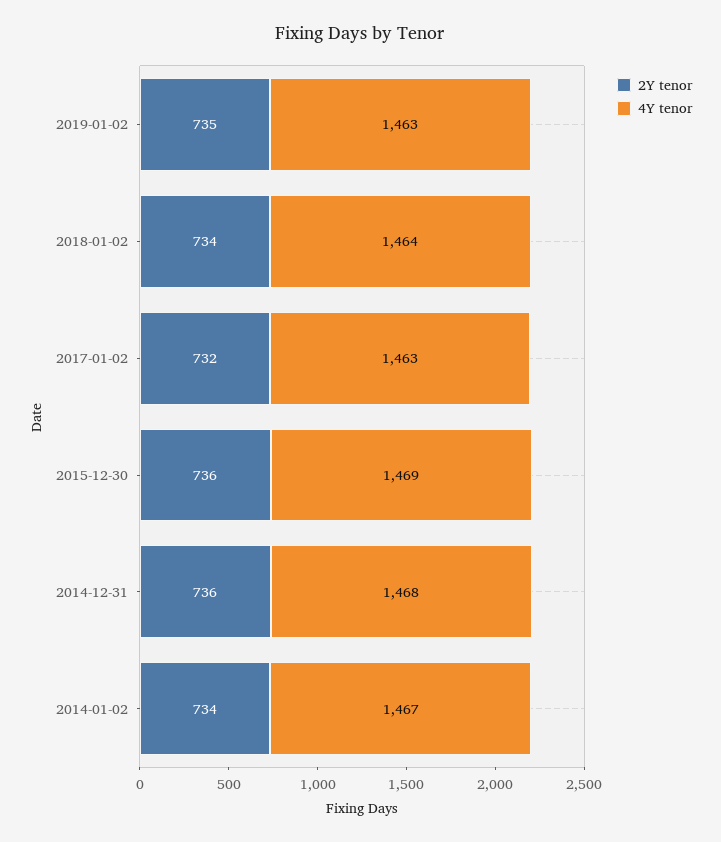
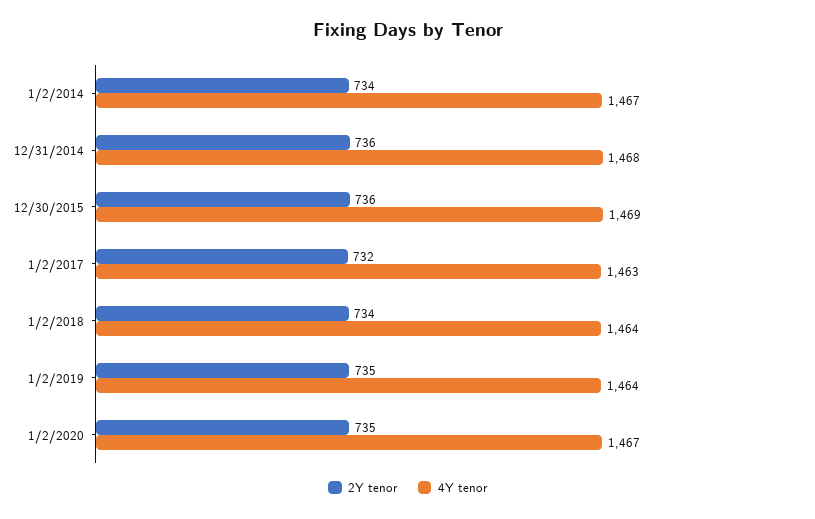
4Y tenor, 2019-01-02: 1463 -> 1464
2Y tenor, 1/2/2020: none -> 735
4Y tenor, 1/2/2020: none -> 1467

